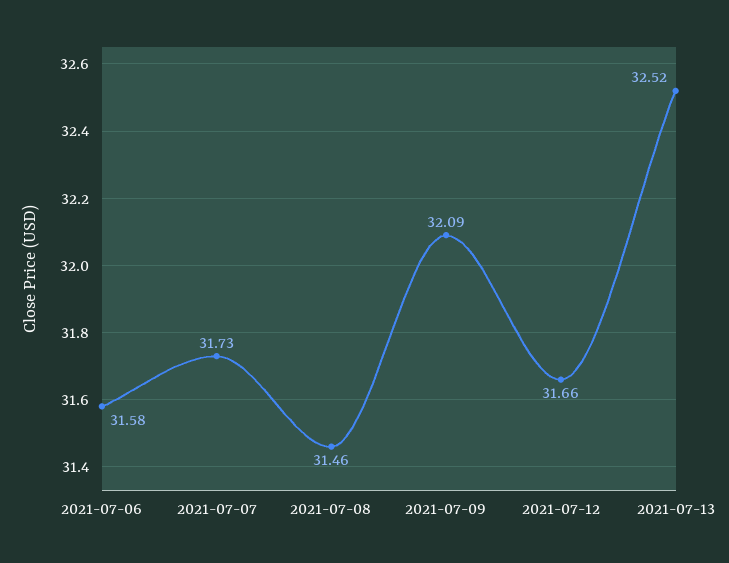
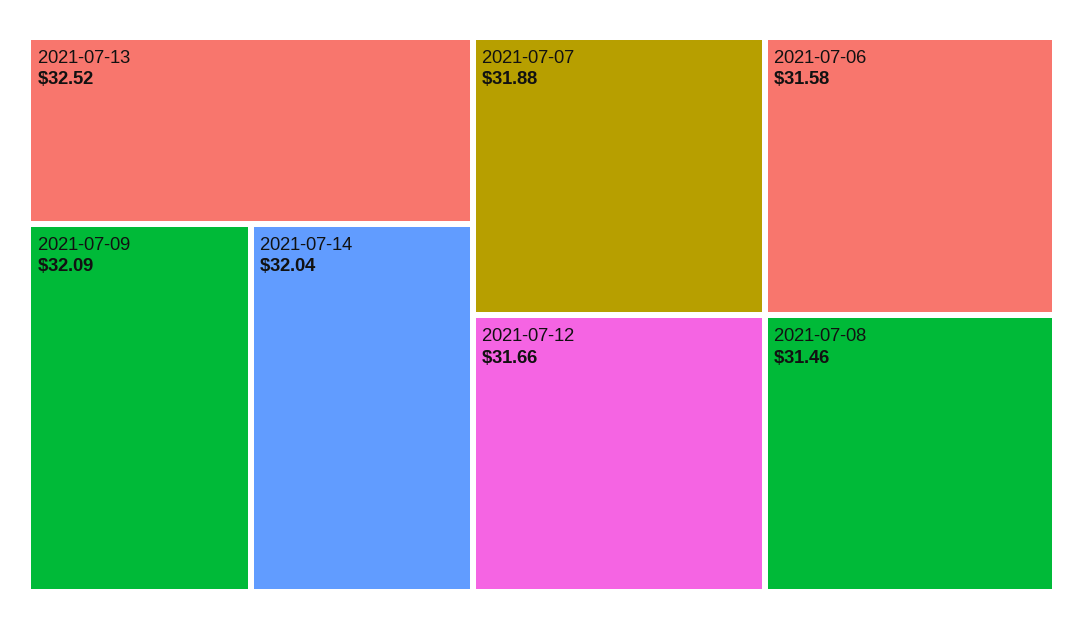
2021-07-07: 31.73 -> 31.88
2021-07-14: none -> 32.04

